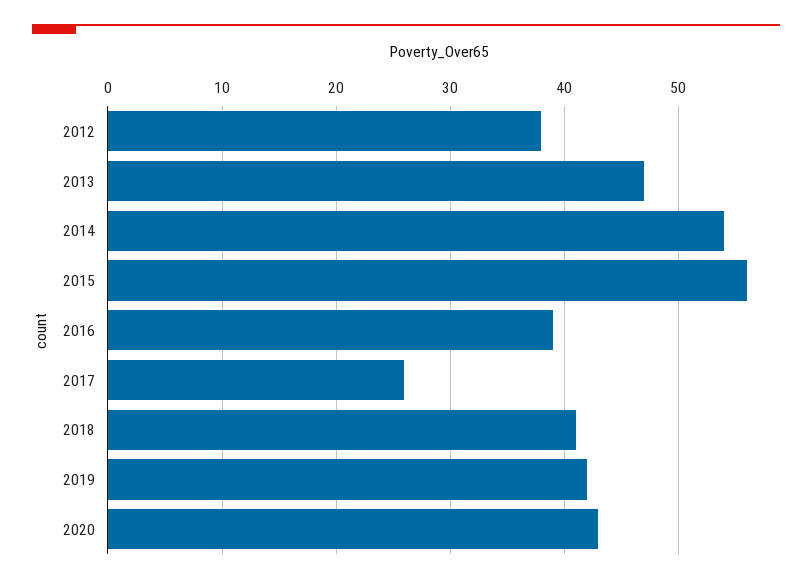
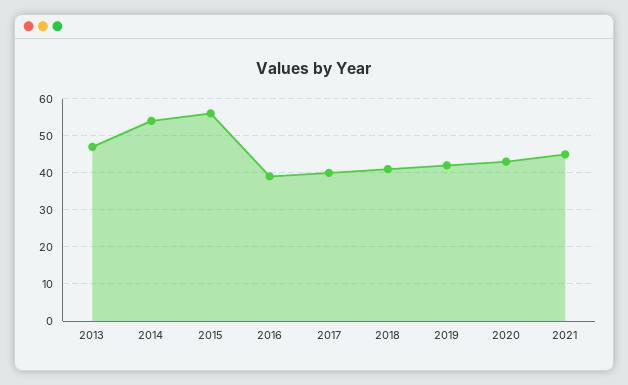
2012: 38 -> none
2017: 26 -> 40
2021: none -> 45

